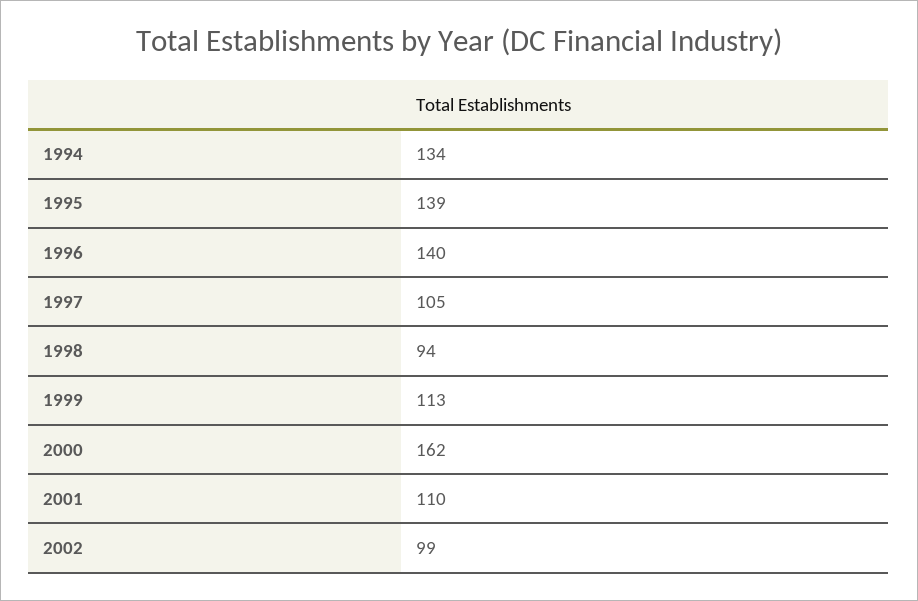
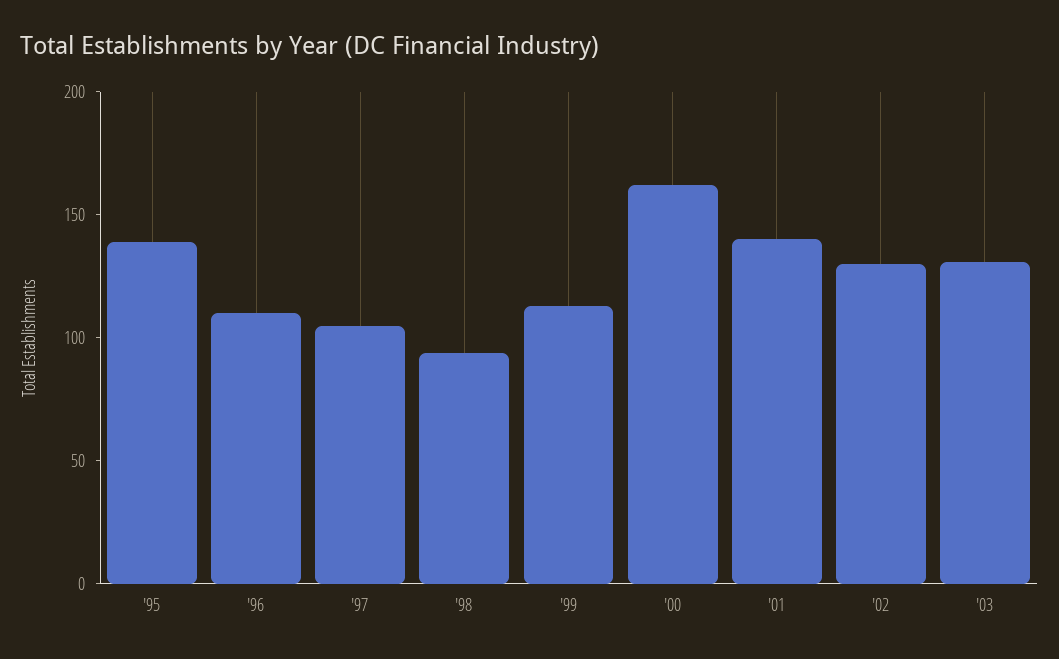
1994: 134 -> none
1996: 140 -> 110
2001: 110 -> 140
2002: 99 -> 130
'03: none -> 130

